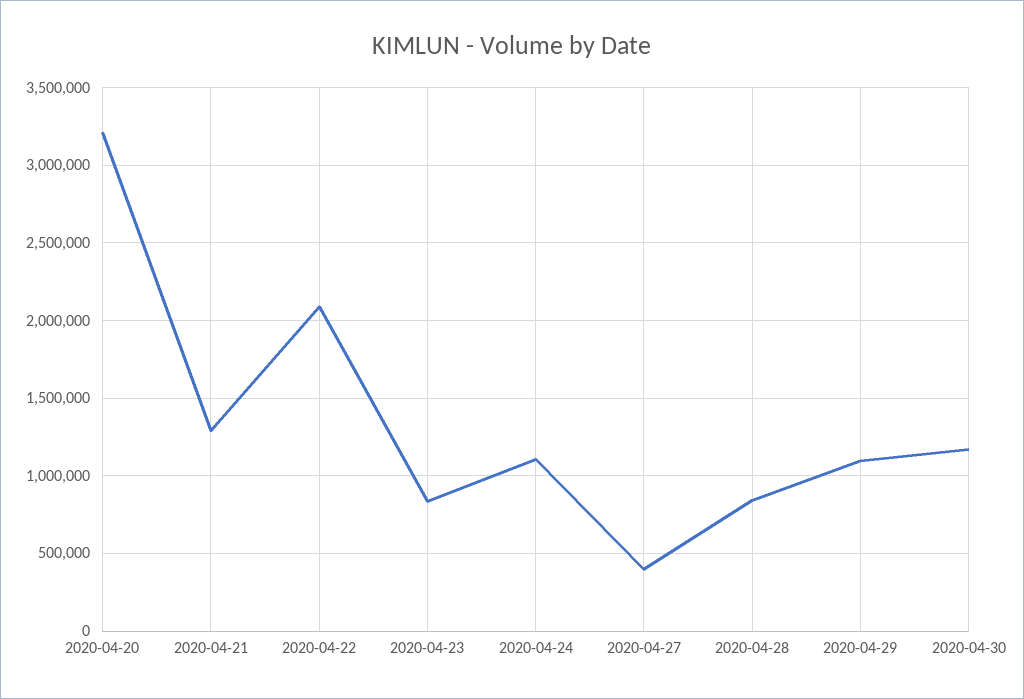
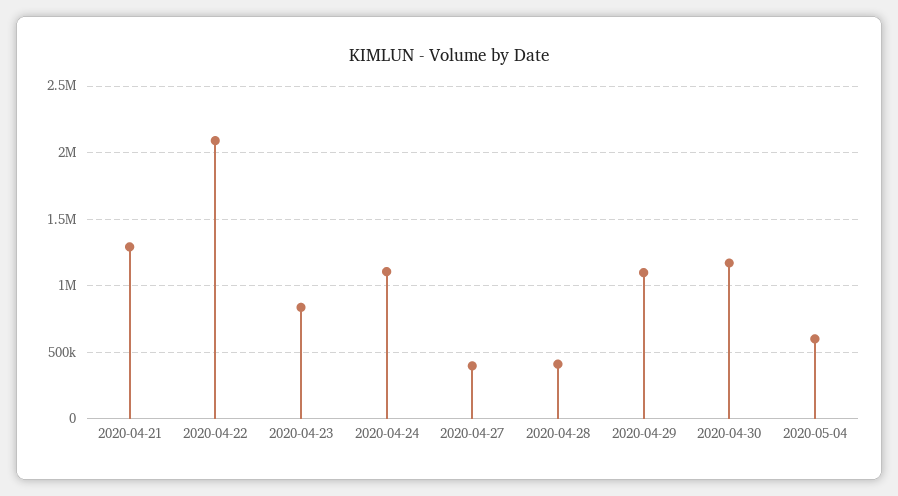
2020-04-20: 3200000 -> none
2020-04-28: 850000 -> 400000
2020-05-04: none -> 600000

